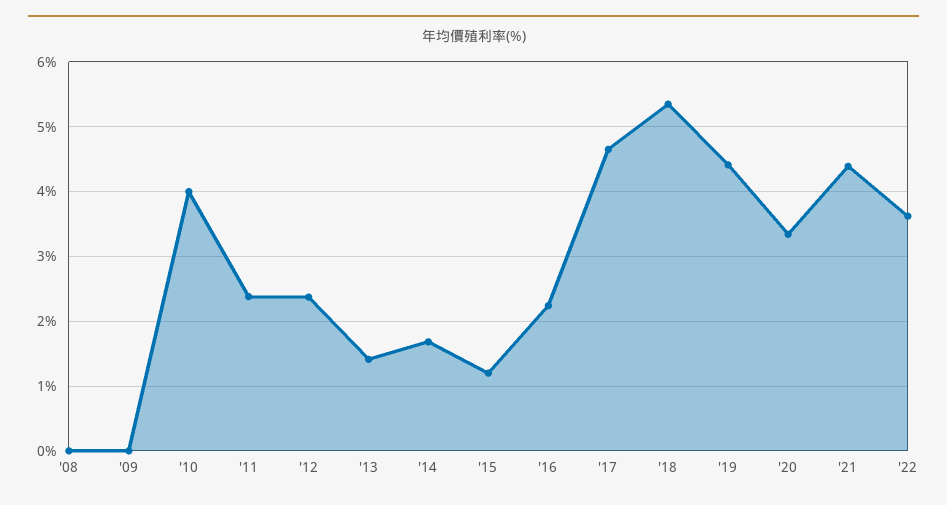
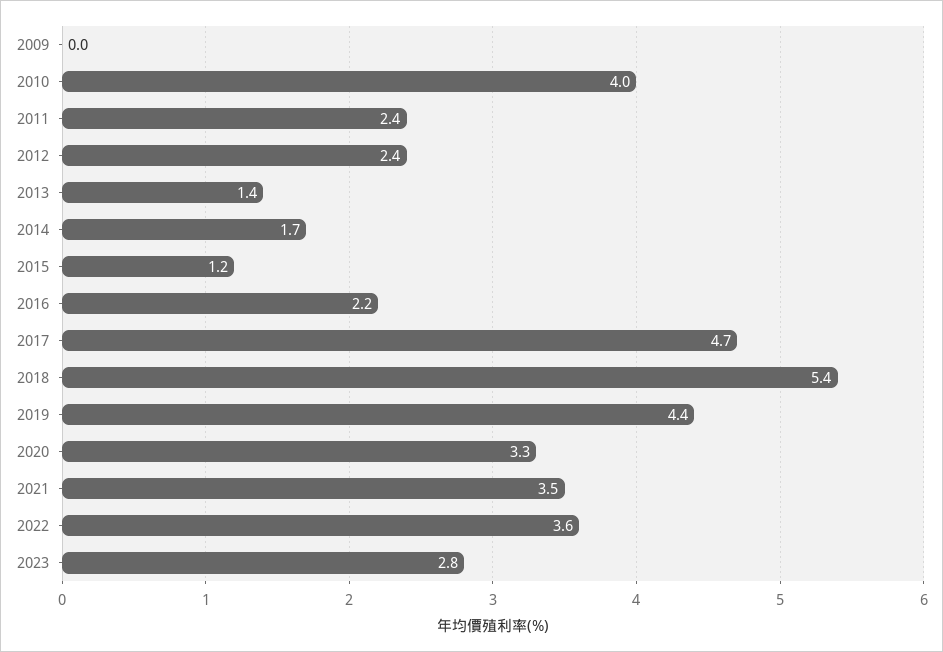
'08: 0 -> none
'21: 4.4 -> 3.5
2023: none -> 2.8

